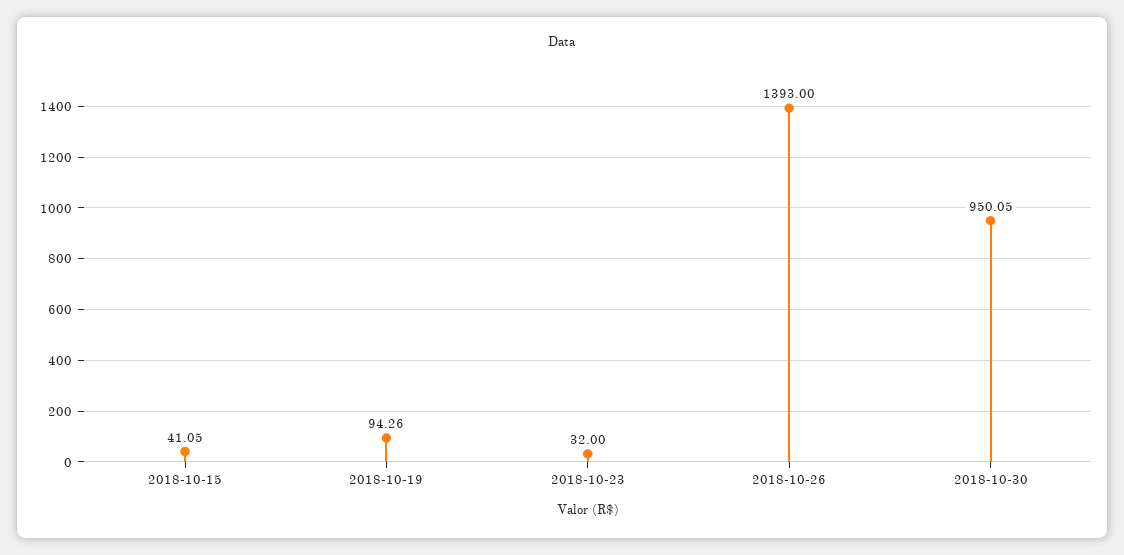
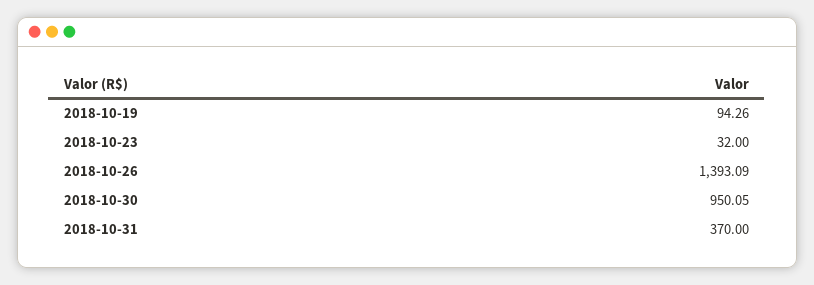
2018-10-15: 41.05 -> none
2018-10-26: 1393 -> 1393.09
2018-10-31: none -> 370

